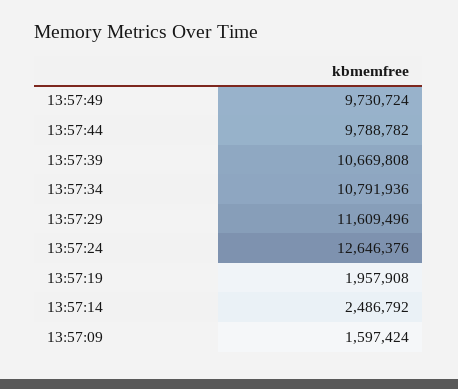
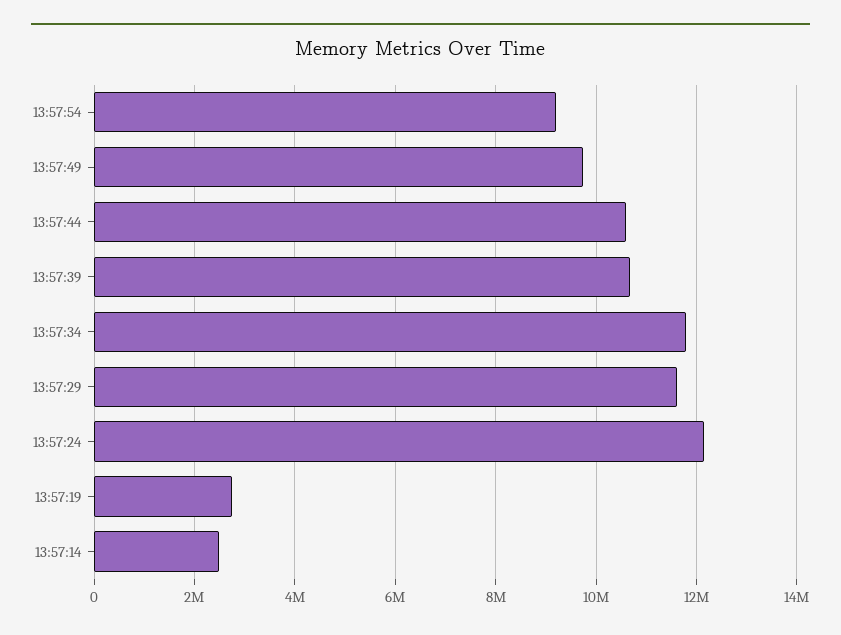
13:57:44: 9788782 -> 10600000
13:57:34: 10791936 -> 11800000
13:57:24: 12646376 -> 12200000
13:57:19: 1957908 -> 2800000
13:57:09: 1597424 -> none
13:57:54: none -> 9200000

